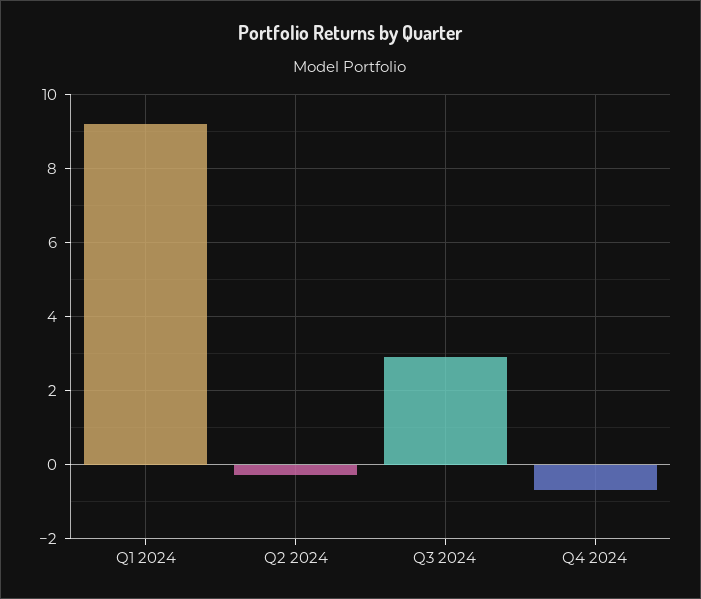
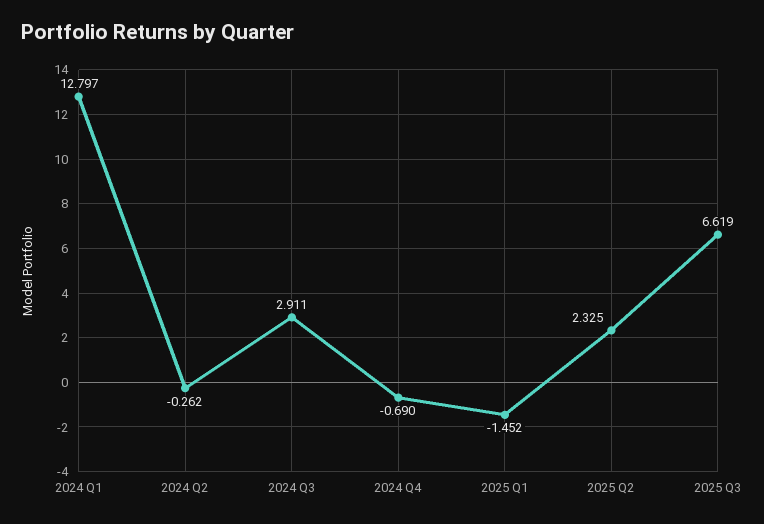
Q1 2024: 9.2 -> 12.797
2025 Q1: none -> -1.452
2025 Q2: none -> 2.325
2025 Q3: none -> 6.619

